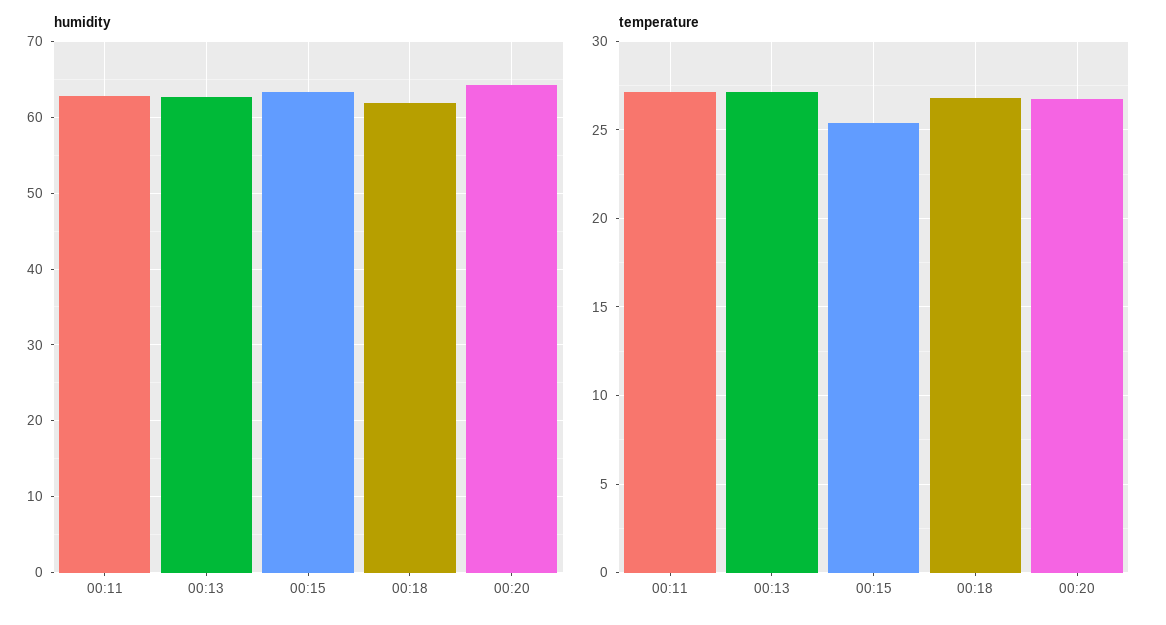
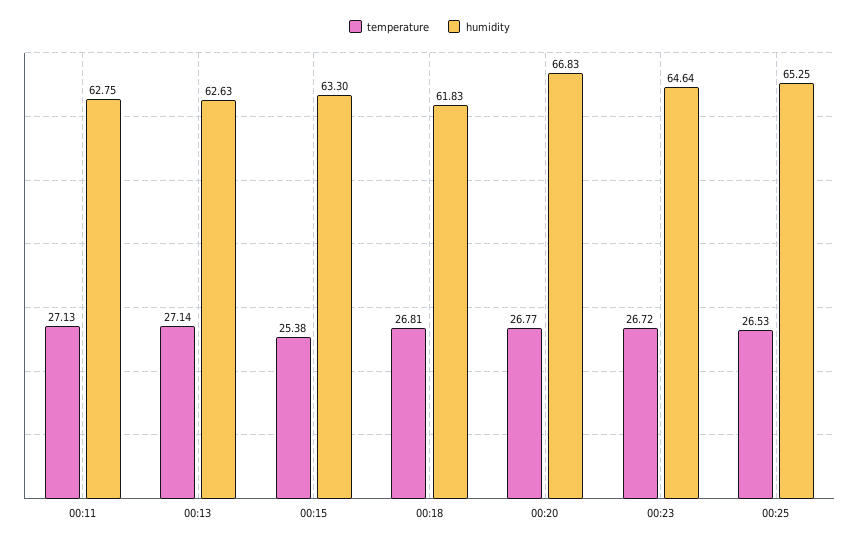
humidity, 00:20: 64 -> 66.83
temperature, 00:23: none -> 26.72
humidity, 00:23: none -> 64.64
temperature, 00:25: none -> 26.53
humidity, 00:25: none -> 65.25

